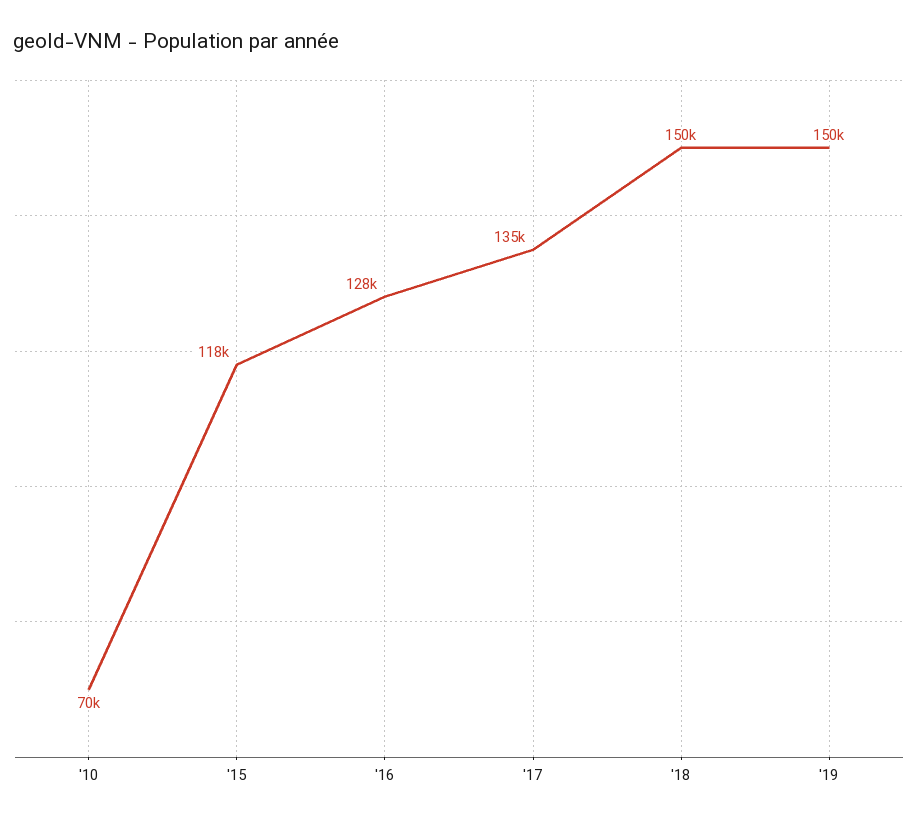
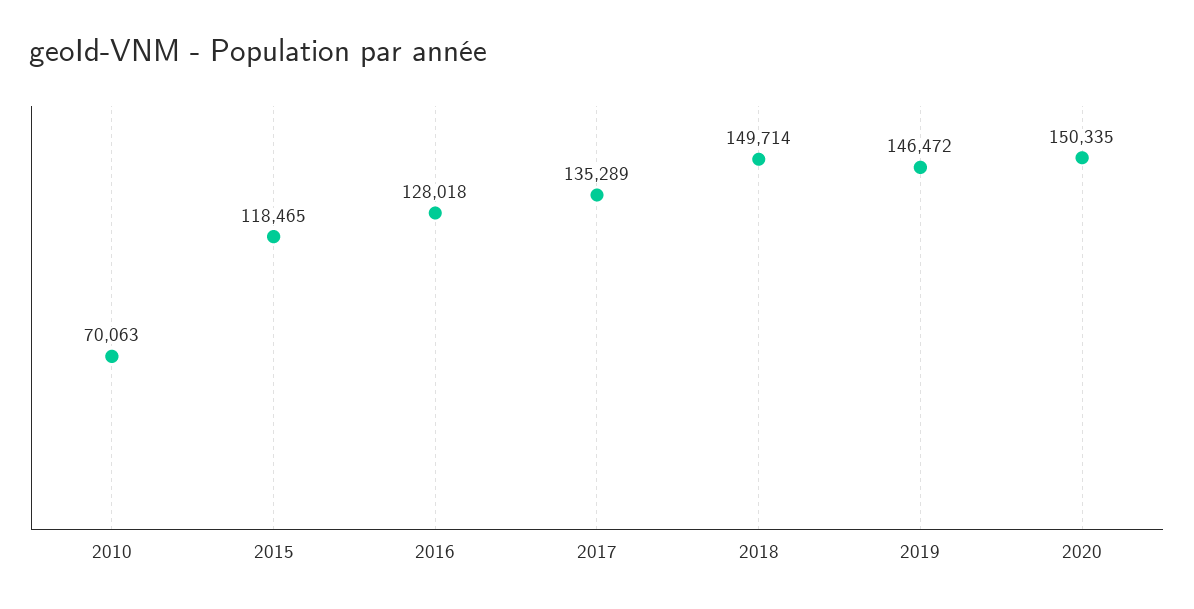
'19: 150000 -> 146472
2020: none -> 150335

